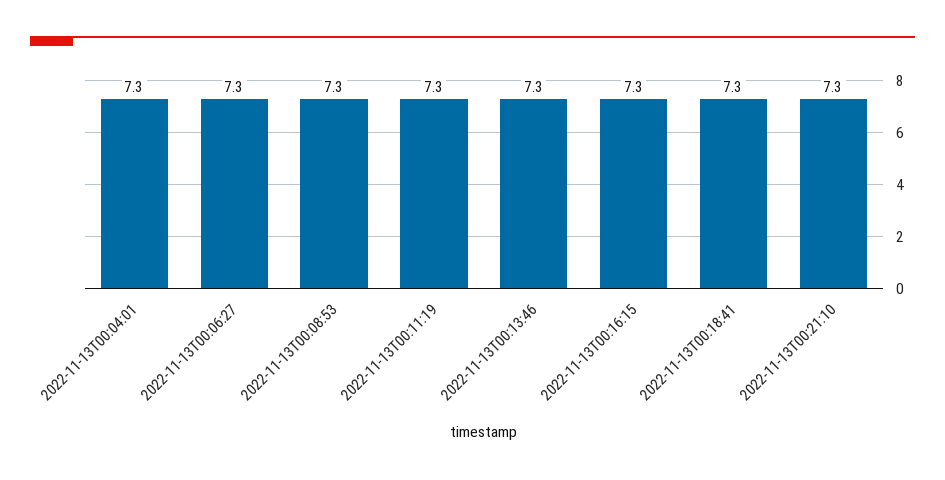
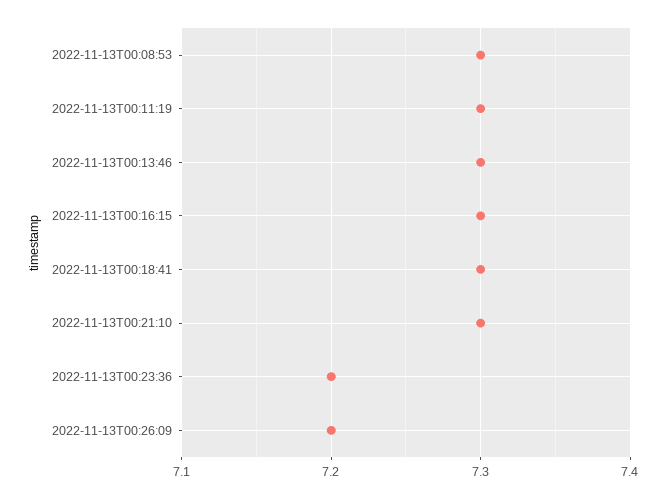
2022-11-13T00:04:01: 7.3 -> none
2022-11-13T00:06:27: 7.3 -> none
2022-11-13T00:23:36: none -> 7.2
2022-11-13T00:26:09: none -> 7.2

